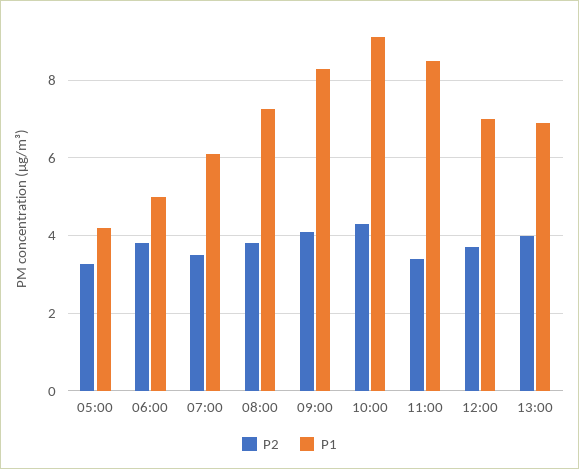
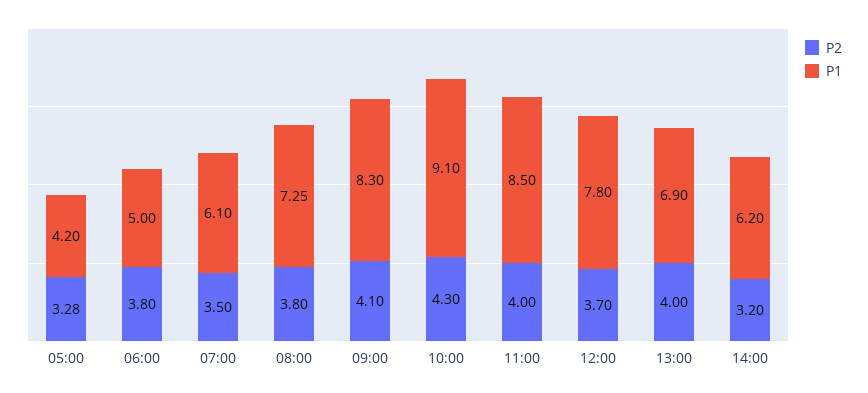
P2, 11:00: 3.4 -> 4
P1, 12:00: 7 -> 7.8
P2, 14:00: none -> 3.2
P1, 14:00: none -> 6.2

